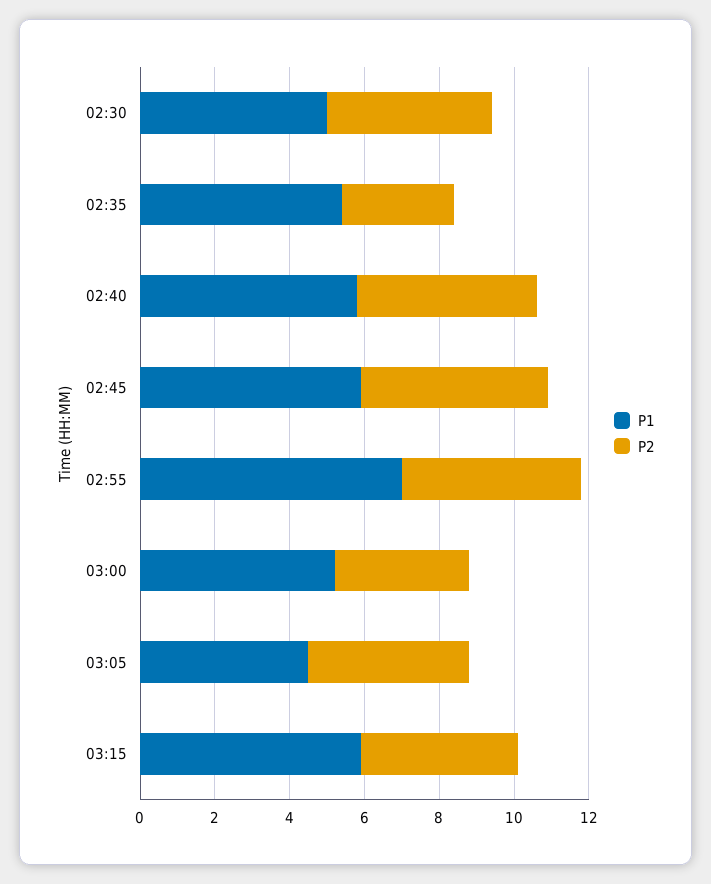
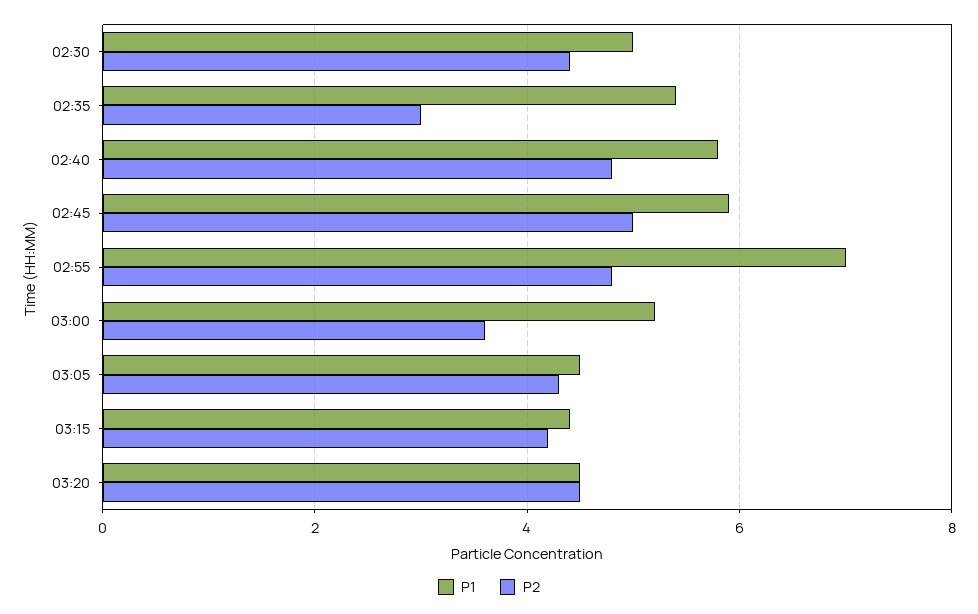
P1, 03:15: 6 -> 4.5
P1, 03:20: none -> 4.5
P2, 03:20: none -> 4.5

